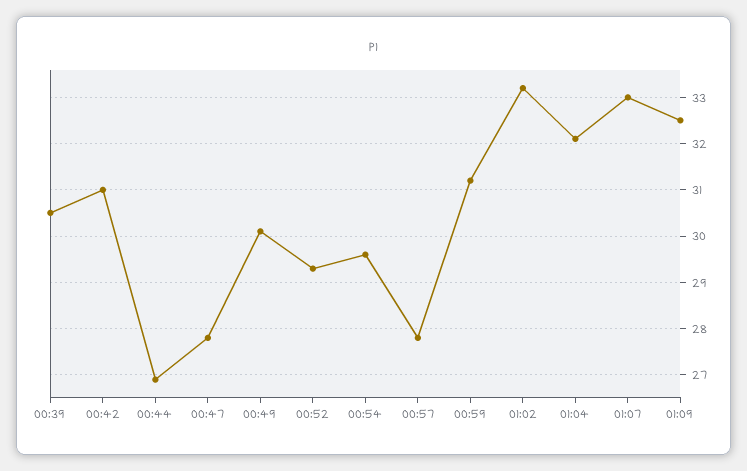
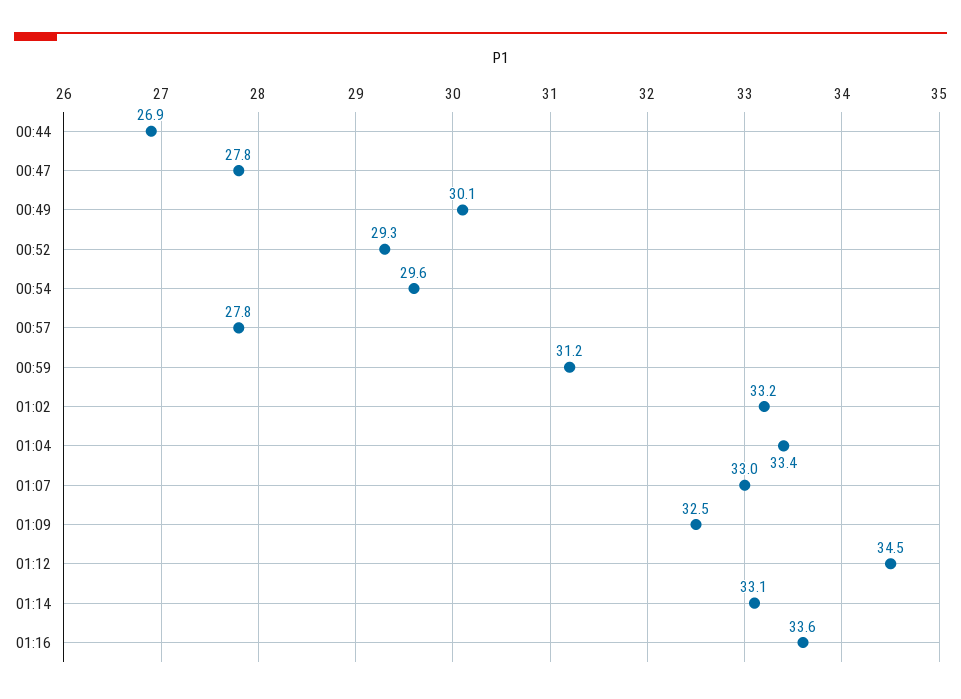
00:39: 30.5 -> none
00:42: 31 -> none
01:04: 32 -> 33.4
01:12: none -> 34.5
01:14: none -> 33.1
01:16: none -> 33.6

